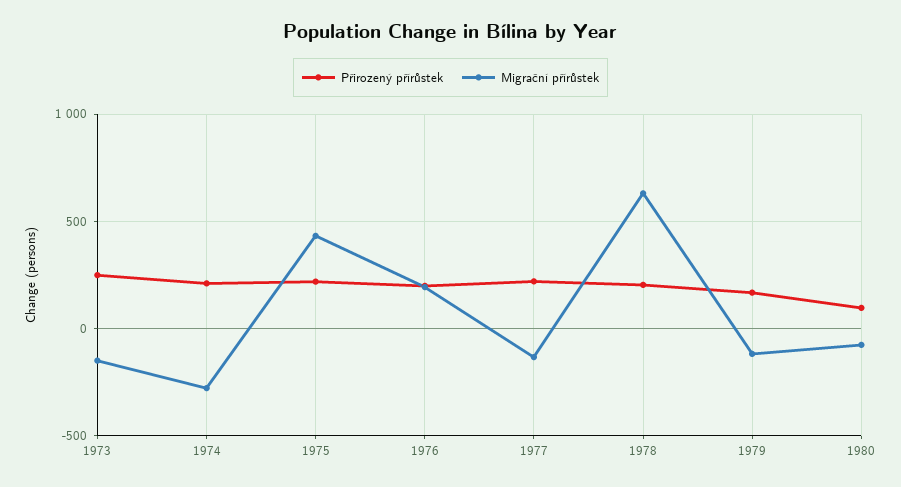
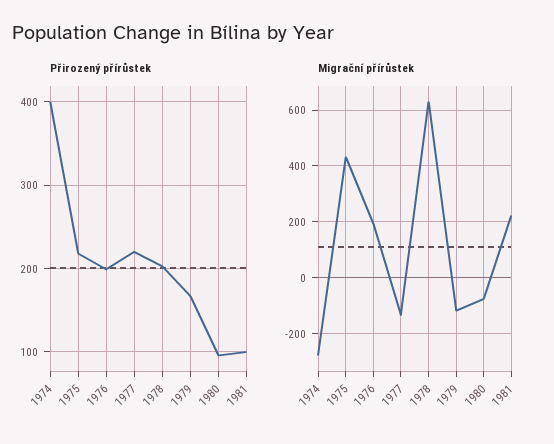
Přirozený přírůstek, 1973: 250 -> none
Migrační přírůstek, 1973: -150 -> none
Přirozený přírůstek, 1974: 200 -> 400
Přirozený přírůstek, 1981: none -> 100
Migrační přírůstek, 1981: none -> 225

